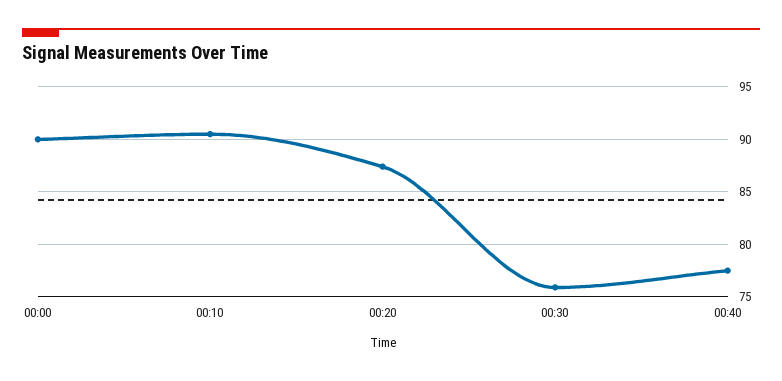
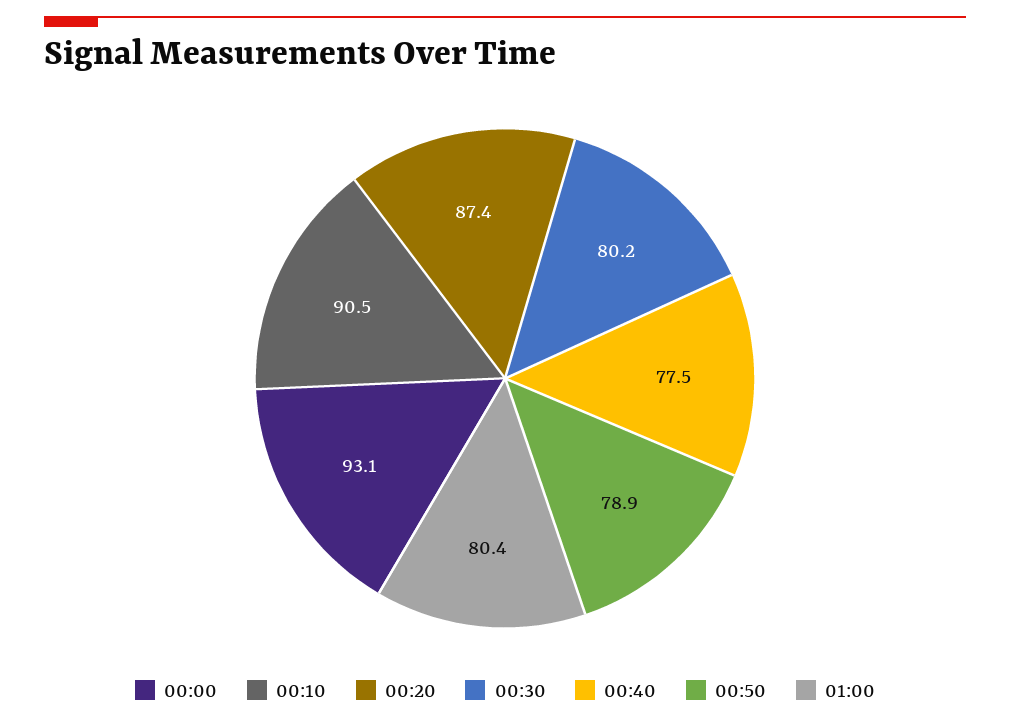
00:00: 90 -> 93.1
00:30: 76 -> 80.2
00:50: none -> 78.9
01:00: none -> 80.4

